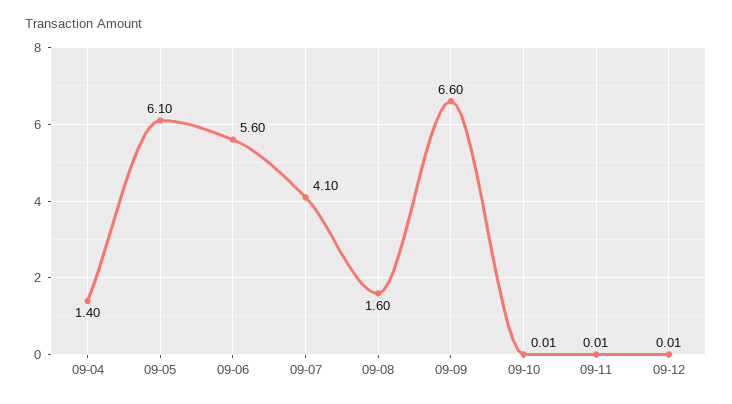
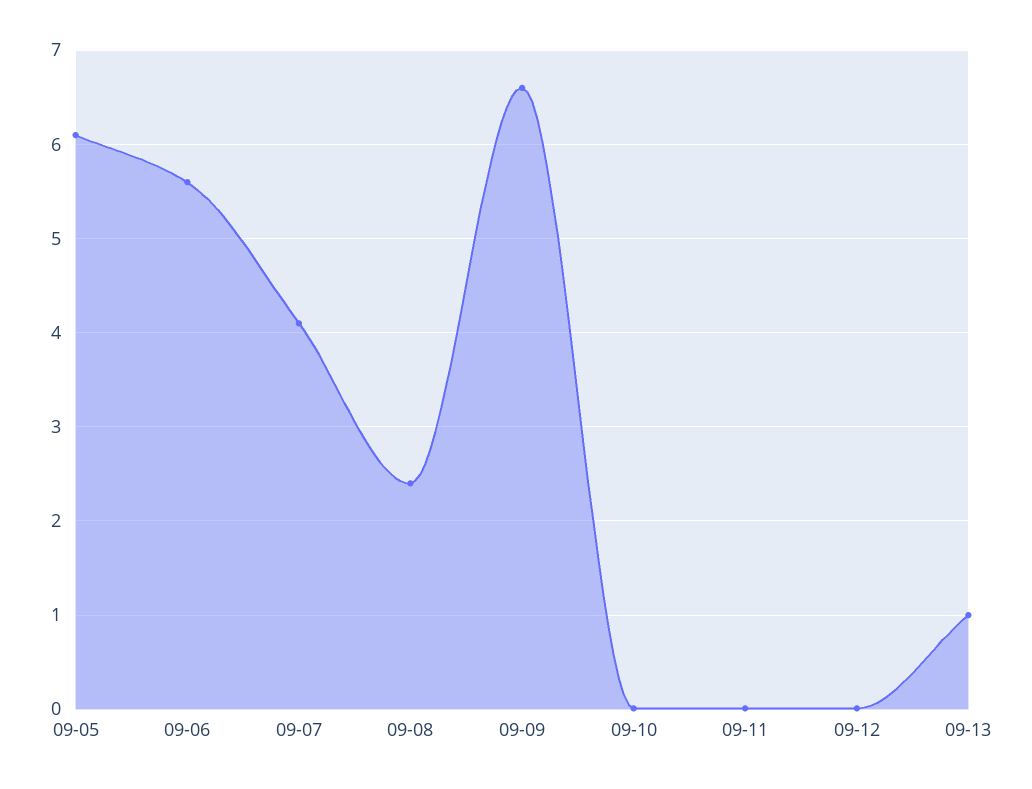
09-04: 1.4 -> none
09-08: 1.6 -> 2.4
09-13: none -> 1

